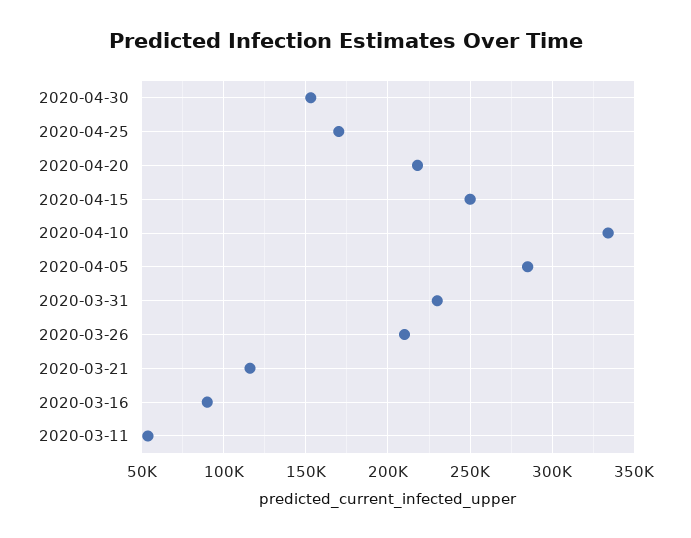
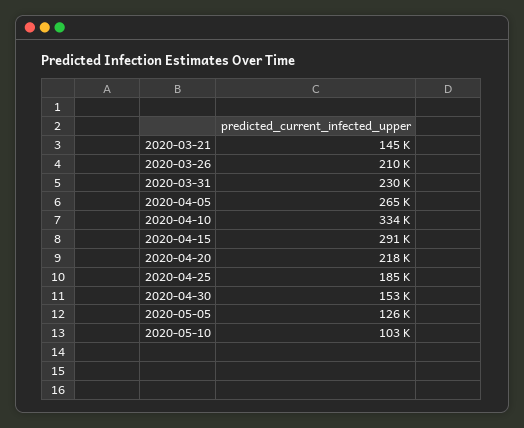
2020-04-25: 170000 -> 185000
2020-04-15: 250000 -> 291000
2020-04-05: 285000 -> 265000
2020-03-21: 115000 -> 145000
2020-03-16: 90000 -> none
2020-03-11: 55000 -> none
2020-05-05: none -> 126000
2020-05-10: none -> 103000

